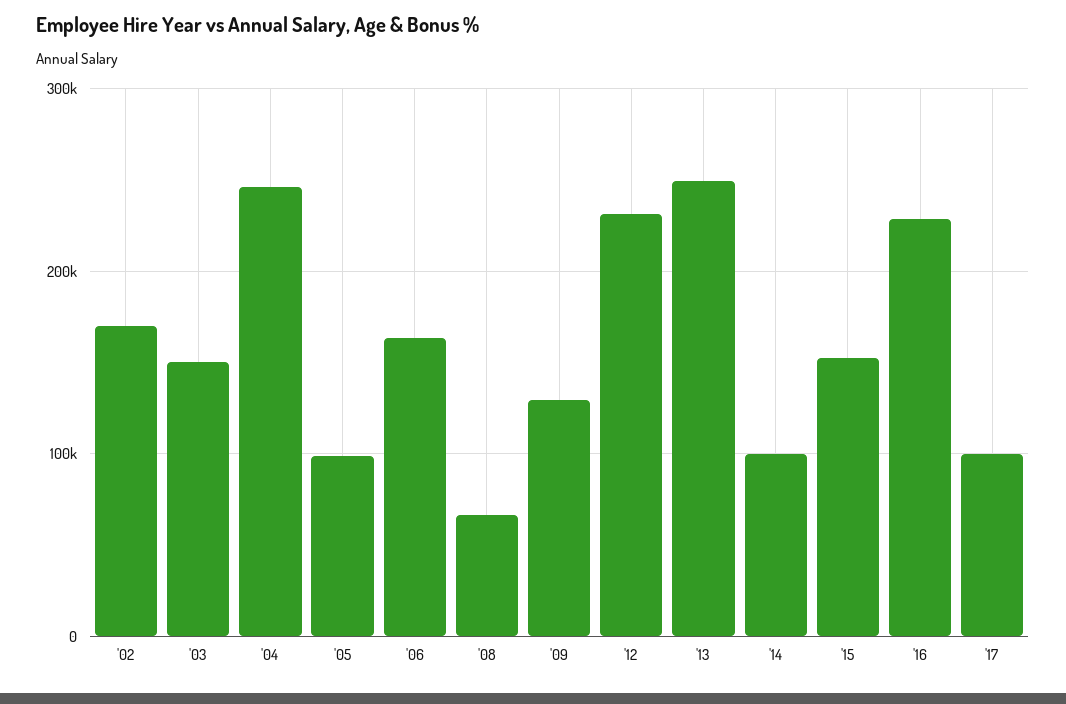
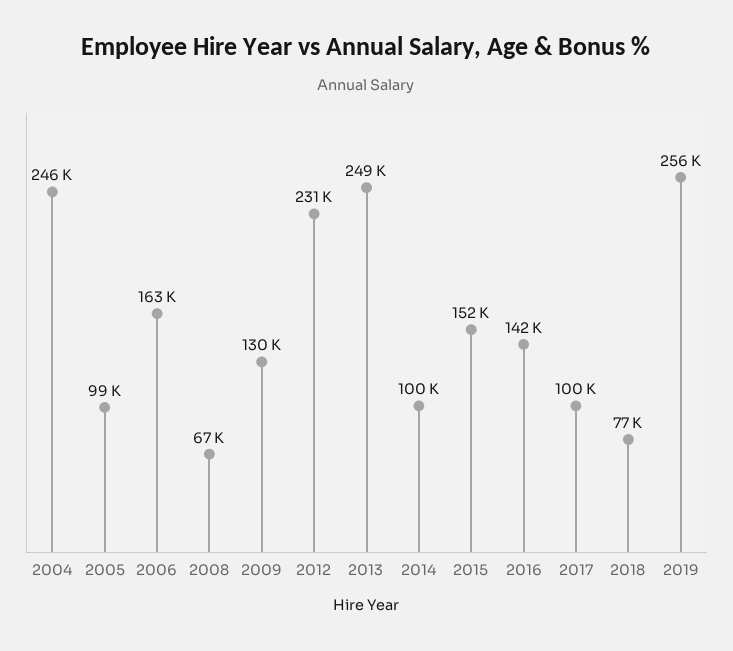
'02: 170000 -> none
'03: 150000 -> none
'16: 230000 -> 142000
2018: none -> 77000
2019: none -> 256000

